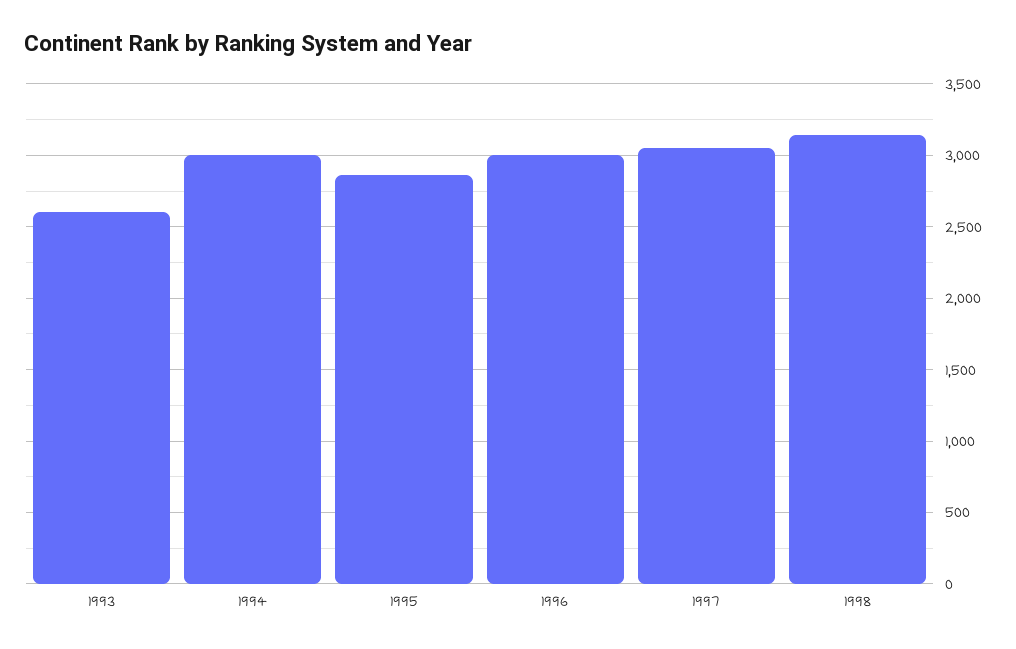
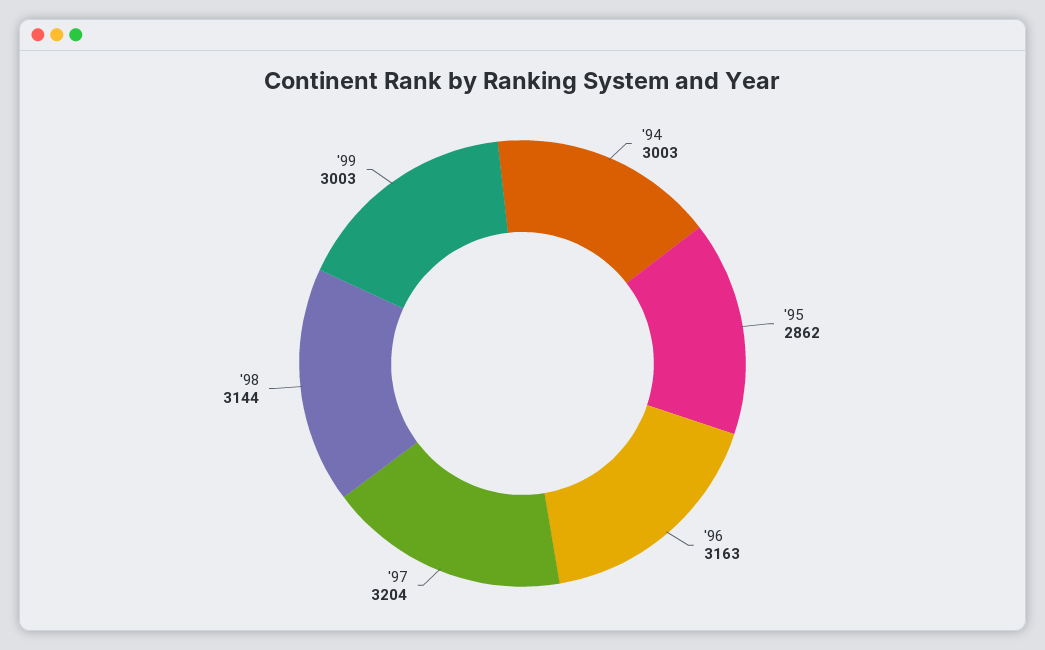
1993: 2600 -> none
1996: 3000 -> 3163
1997: 3050 -> 3204
'99: none -> 3003

